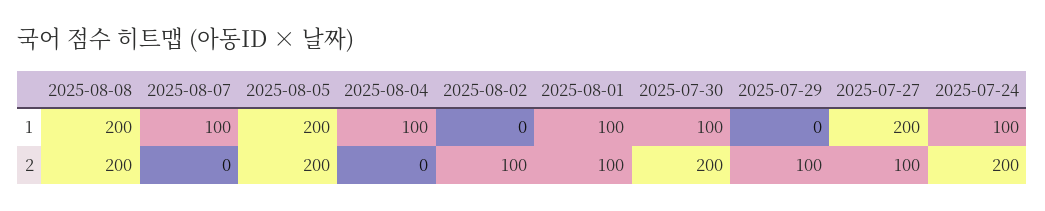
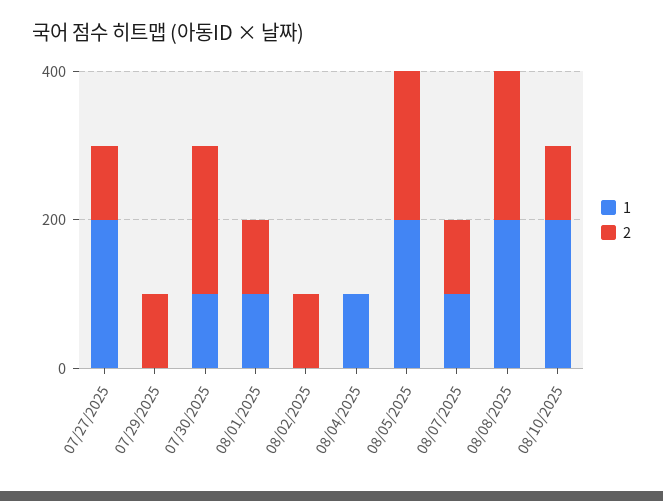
1, 2025-07-24: 100 -> none
2, 2025-08-07: 0 -> 100
2, 2025-07-24: 200 -> none
1, 08/10/2025: none -> 200
2, 08/10/2025: none -> 100

